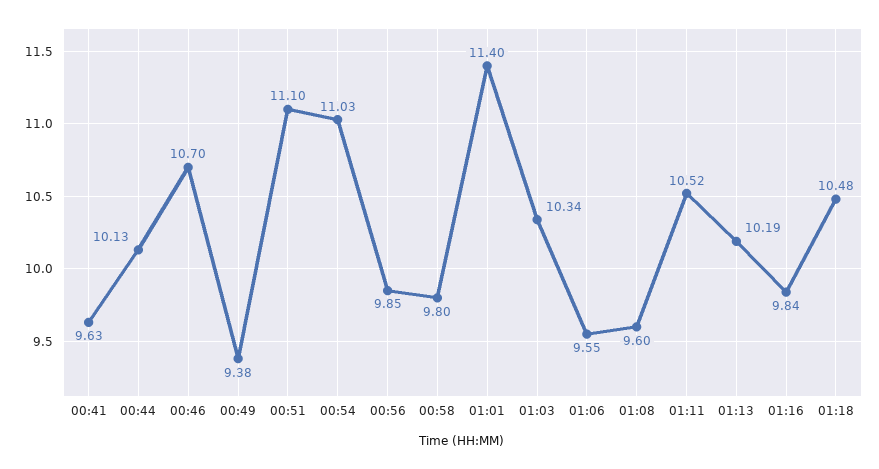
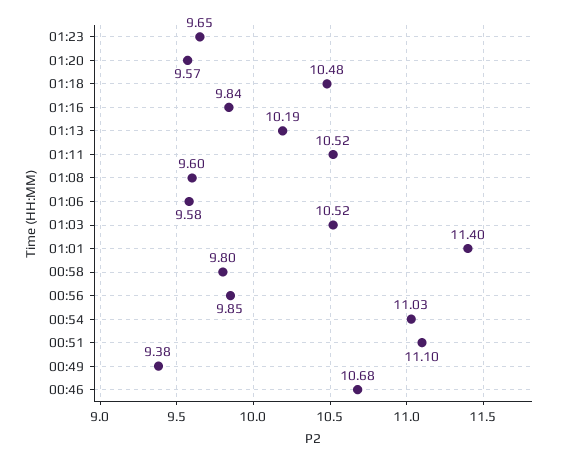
00:41: 9.63 -> none
00:44: 10.13 -> none
00:46: 10.7 -> 10.68
01:03: 10.34 -> 10.52
01:06: 9.55 -> 9.58
01:23: none -> 9.65
01:20: none -> 9.57

